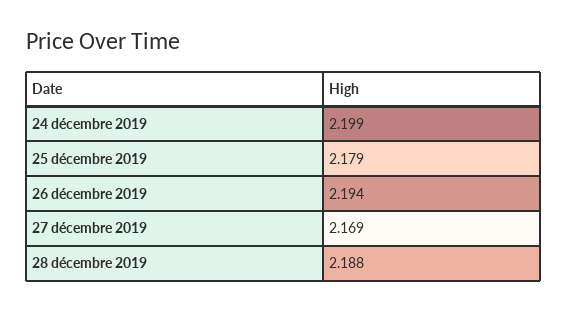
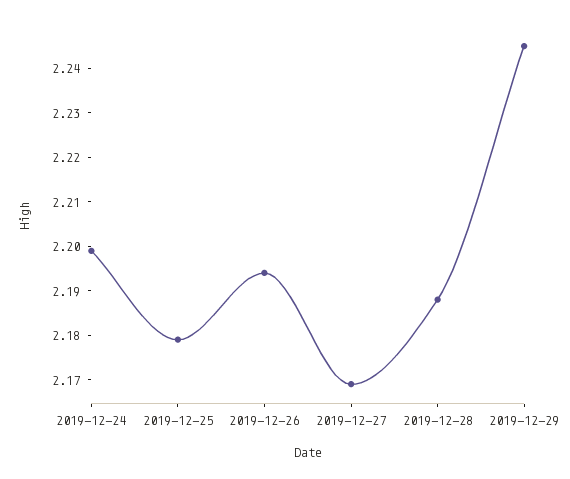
2019-12-29: none -> 2.245

